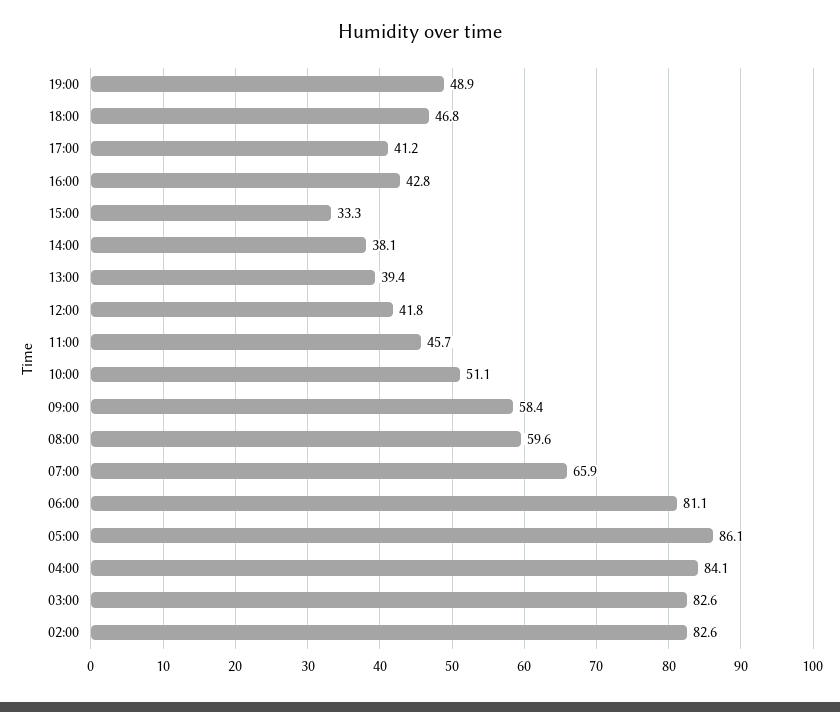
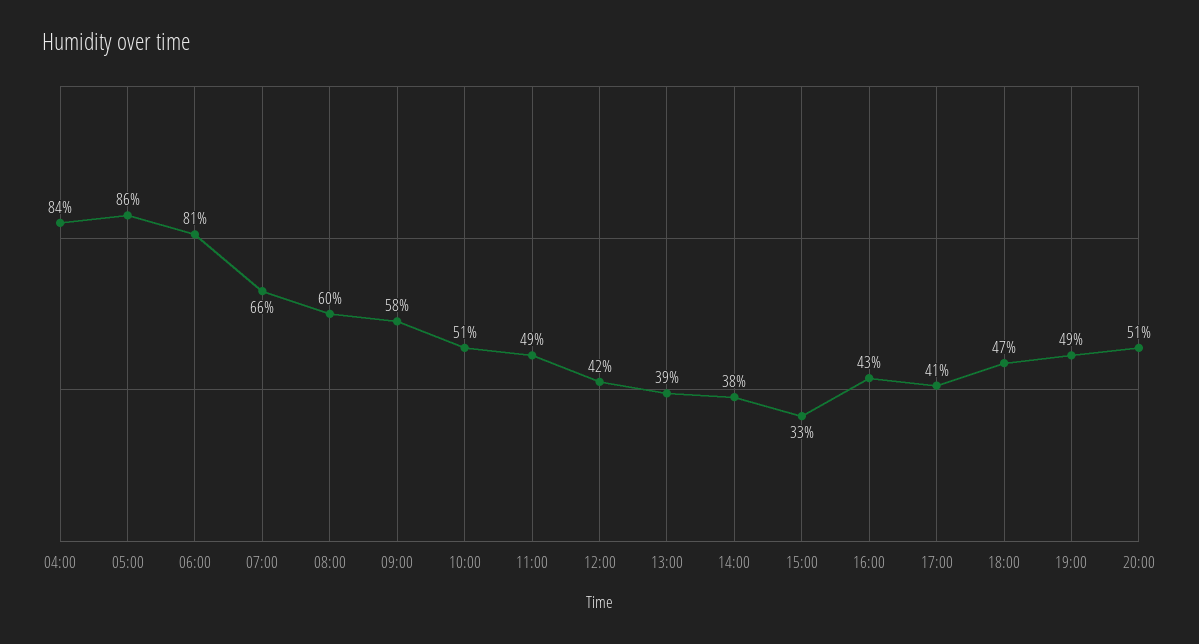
11:00: 45.7 -> 49
03:00: 82.6 -> none
02:00: 82.6 -> none
20:00: none -> 51

